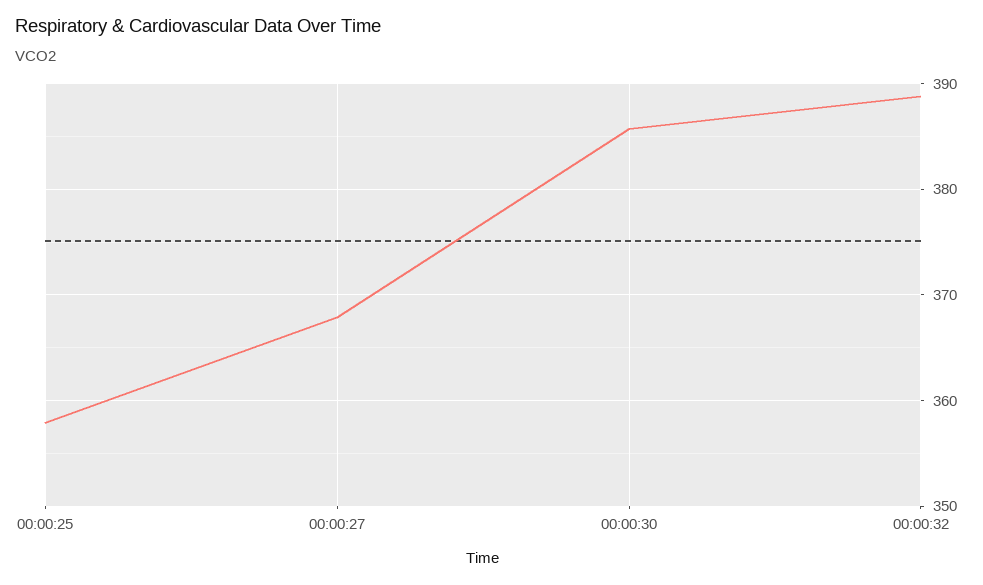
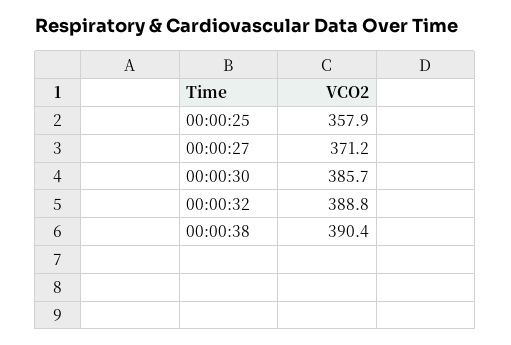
00:00:27: 368 -> 371.2
00:00:38: none -> 390.4

